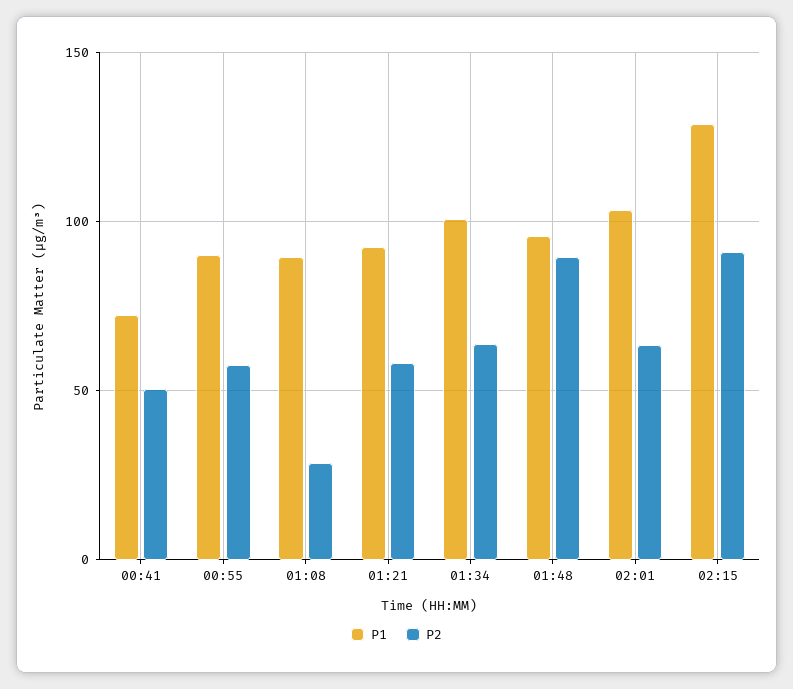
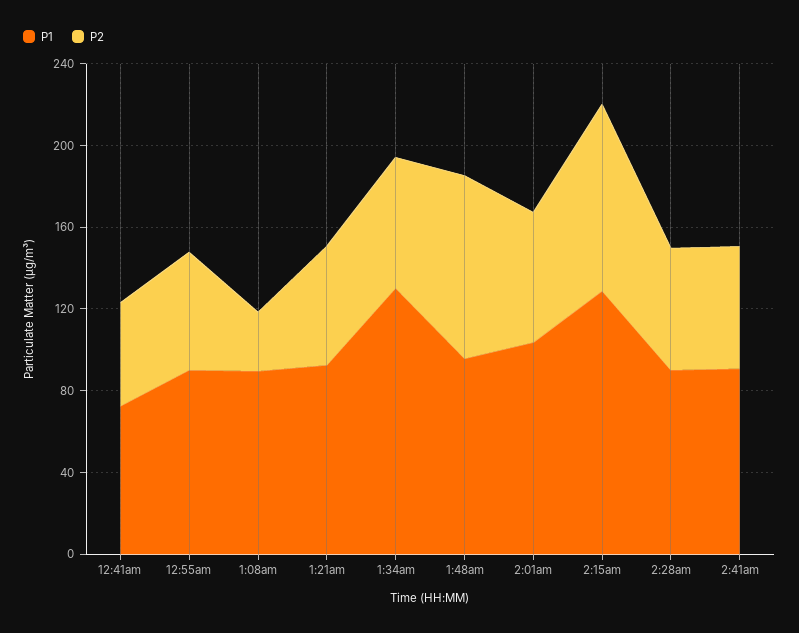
P1, 01:34: 100 -> 130
P1, 2:28am: none -> 90
P2, 2:28am: none -> 60
P1, 2:41am: none -> 90
P2, 2:41am: none -> 60

